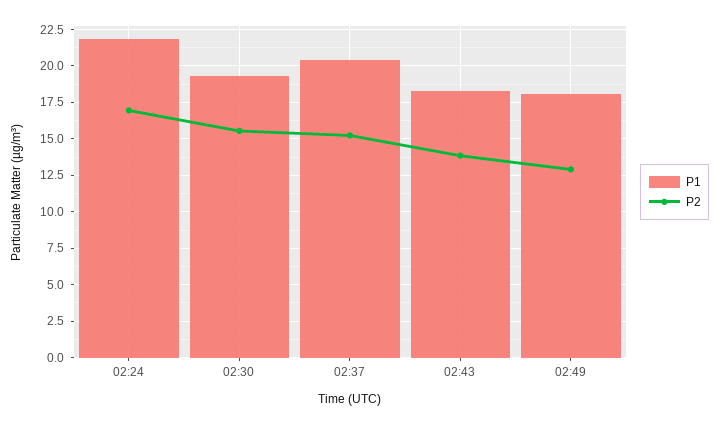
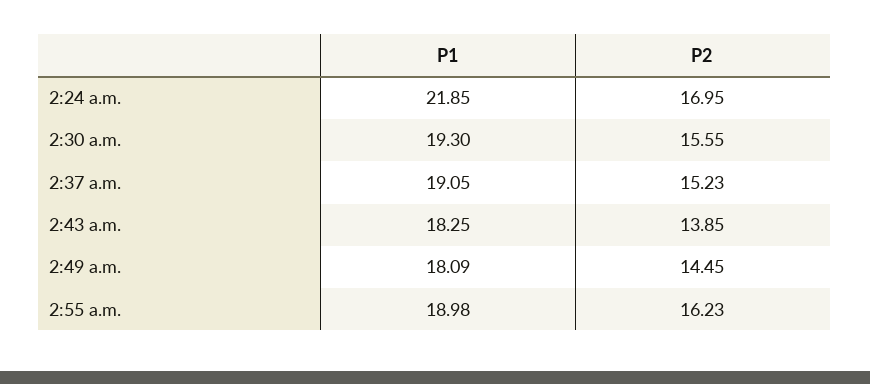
P1, 02:37: 20.5 -> 19.05
P2, 02:49: 13 -> 14.45
P1, 2:55 a.m.: none -> 18.98
P2, 2:55 a.m.: none -> 16.23

